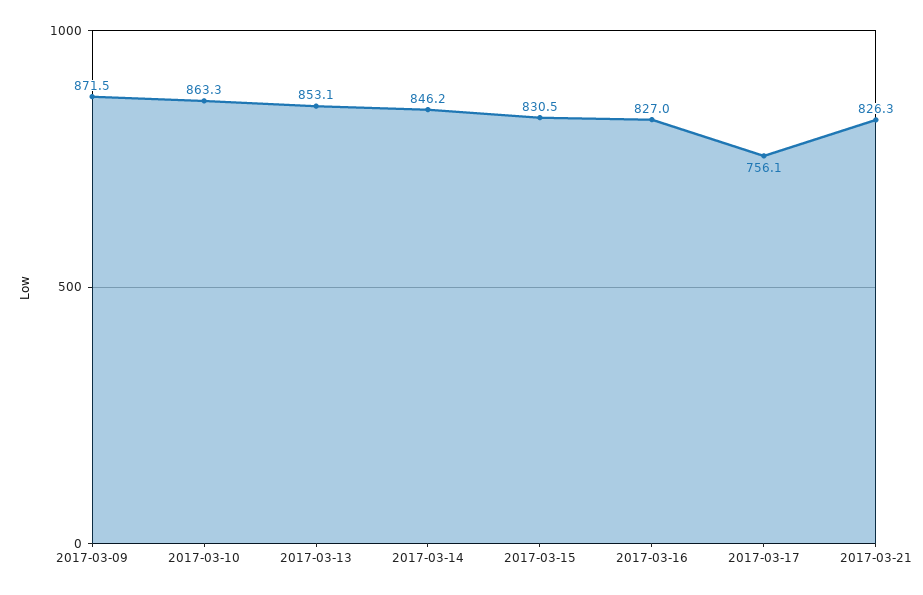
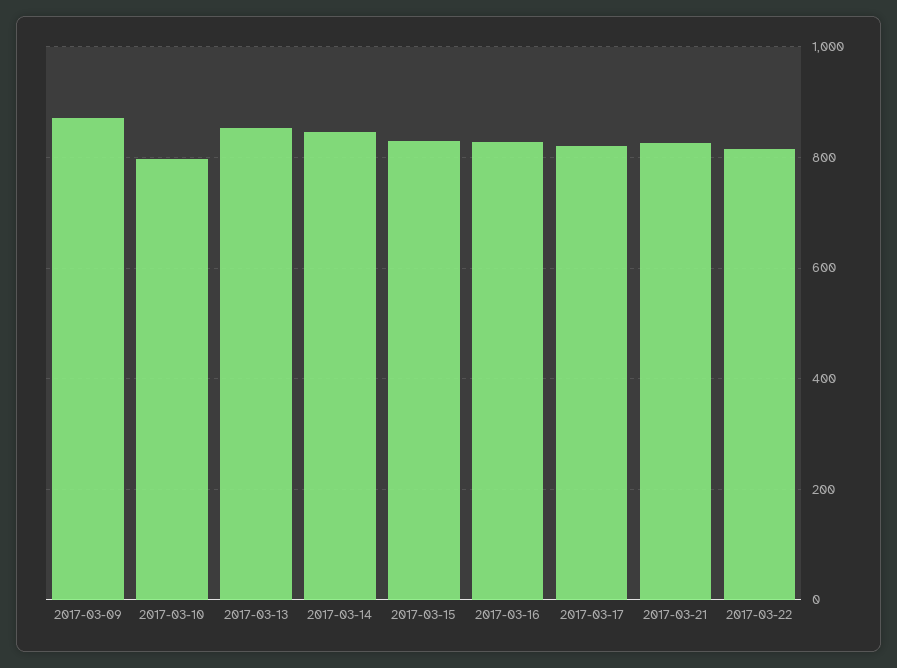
2017-03-10: 863.3 -> 800
2017-03-17: 756.1 -> 820
2017-03-22: none -> 820

